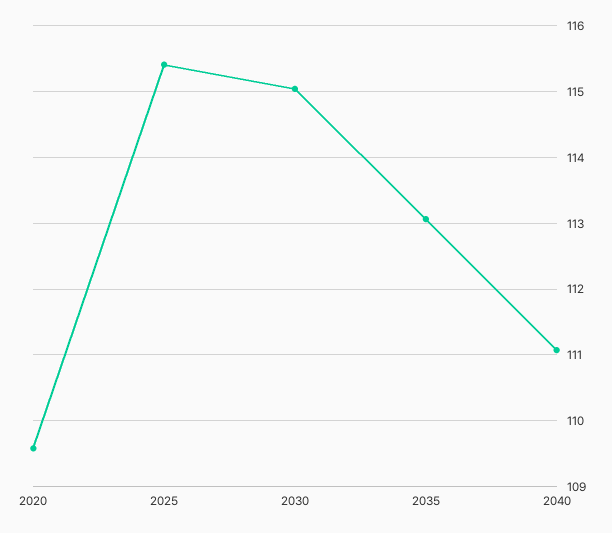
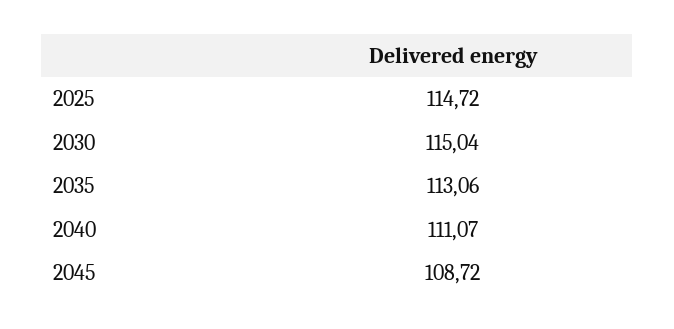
2020: 109.6 -> none
2025: 115.4 -> 114.72
2045: none -> 108.72

